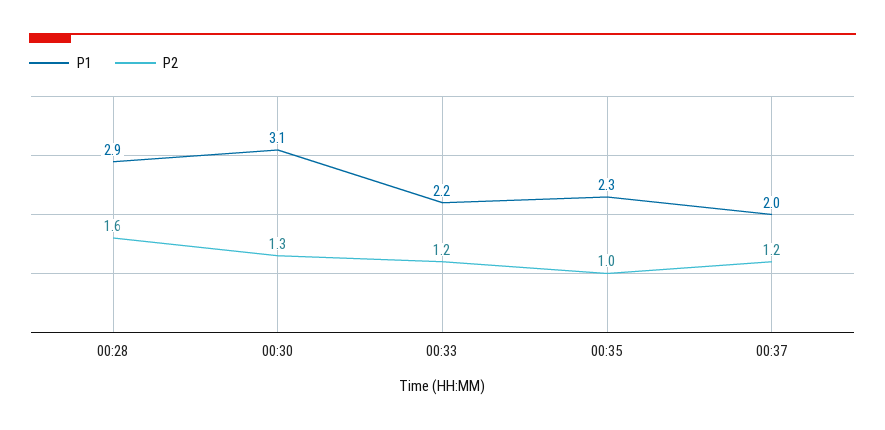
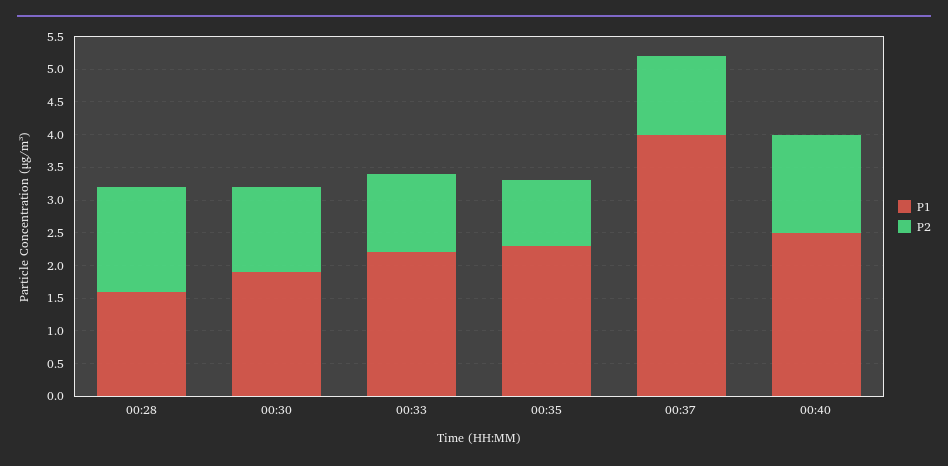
P1, 00:28: 2.9 -> 1.5
P1, 00:30: 3.1 -> 2
P1, 00:37: 2 -> 4
P1, 00:40: none -> 2.5
P2, 00:40: none -> 1.5

